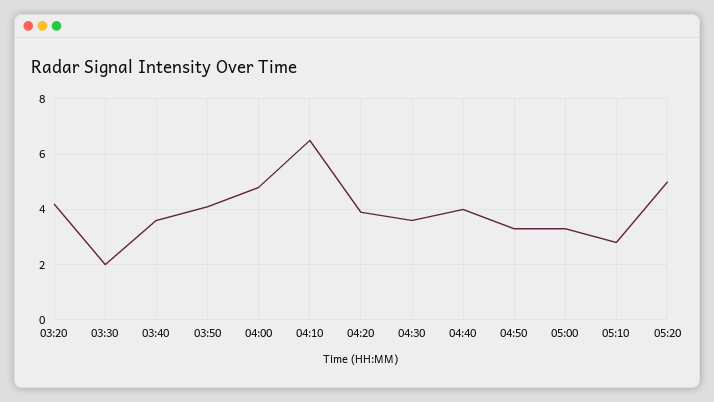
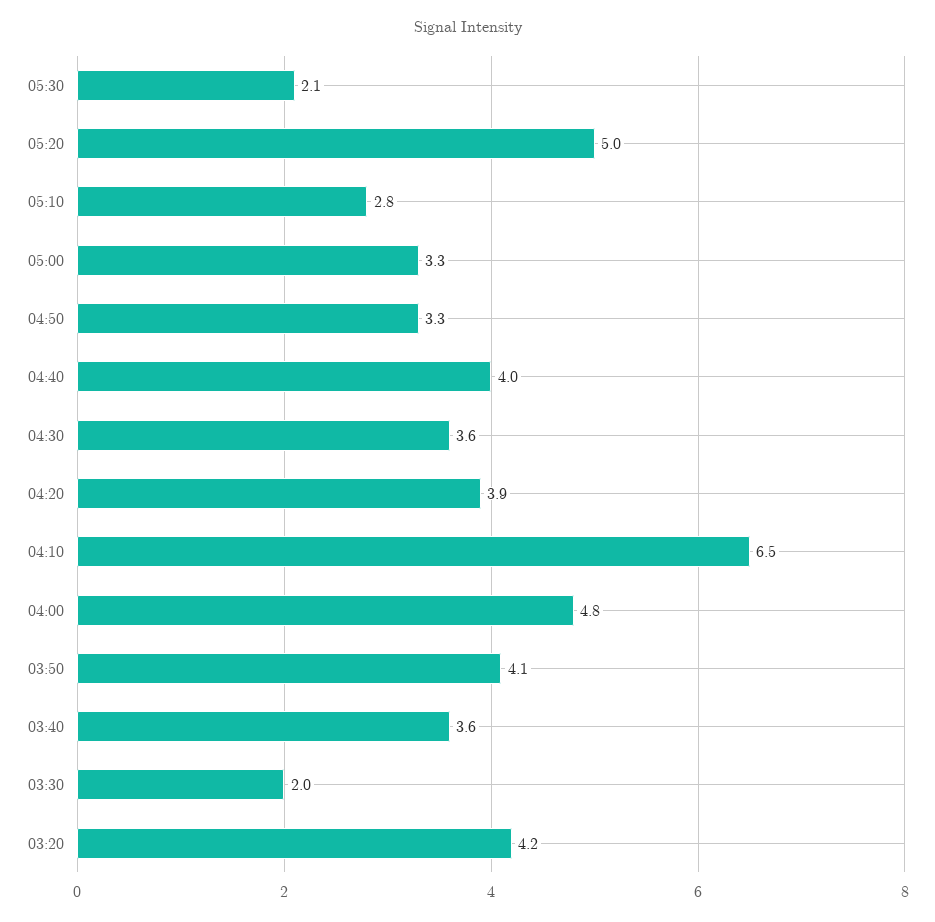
05:30: none -> 2.1

